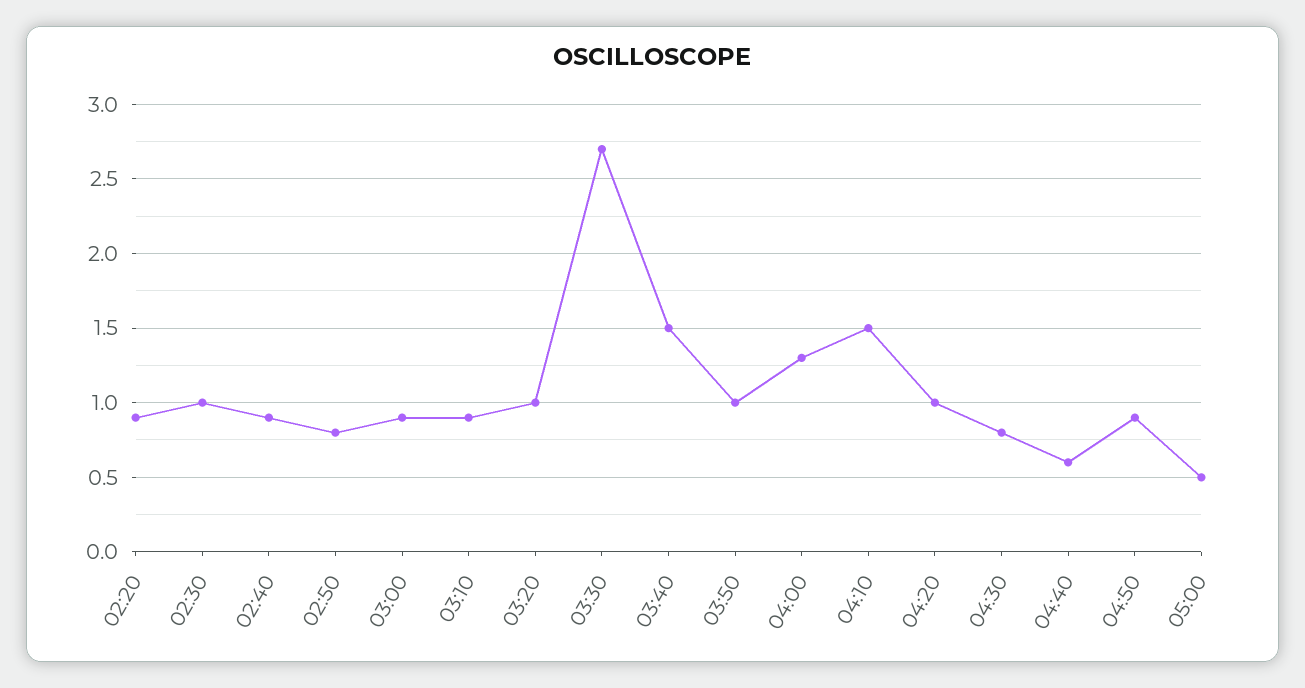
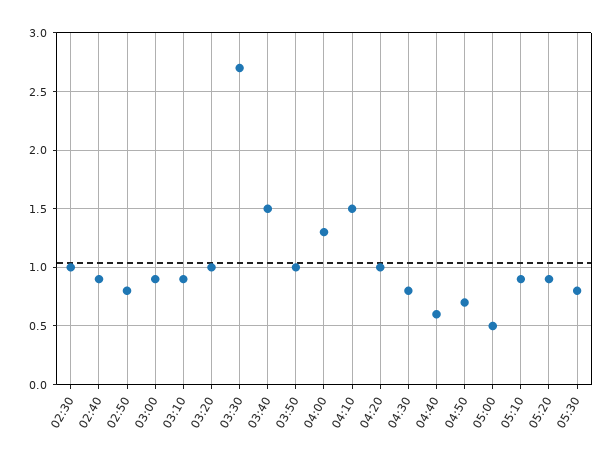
02:20: 0.9 -> none
04:50: 0.9 -> 0.7
05:10: none -> 0.9
05:20: none -> 0.9
05:30: none -> 0.8

